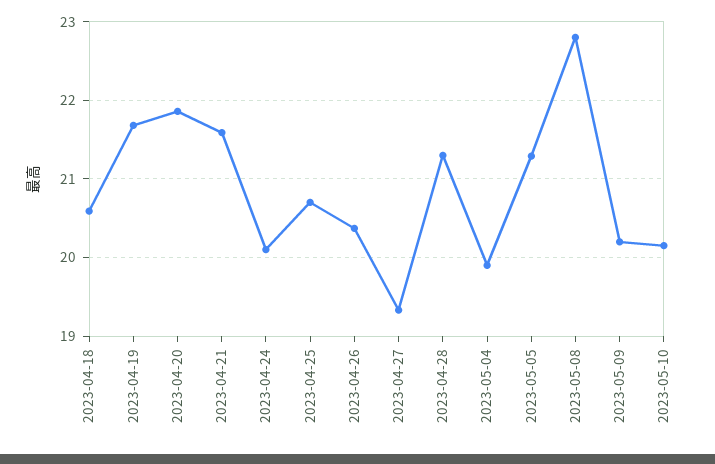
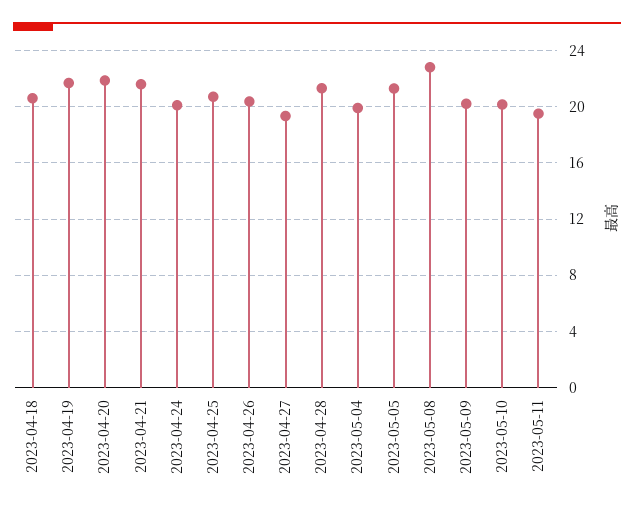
2023-05-11: none -> 19.5

